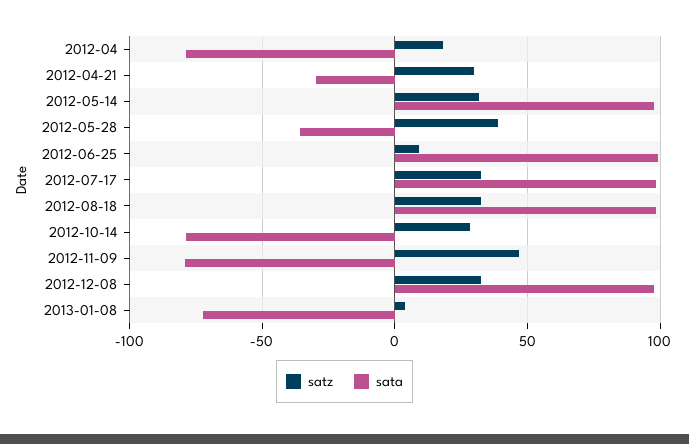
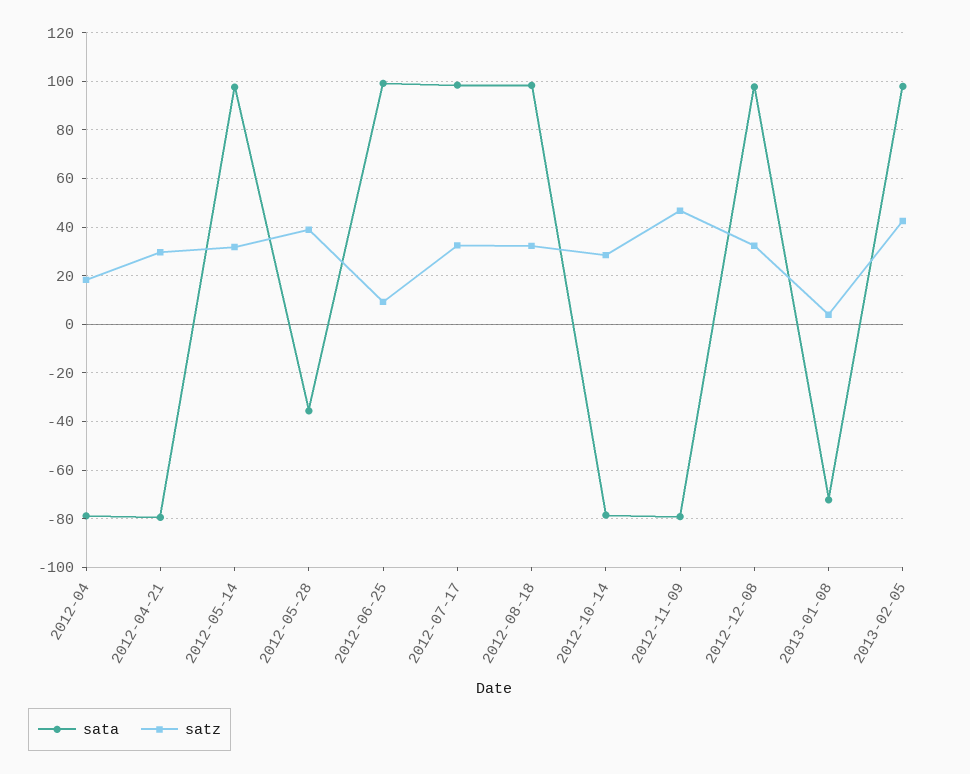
sata, 2012-04-21: -30 -> -80
sata, 2013-02-05: none -> 97.5
satz, 2013-02-05: none -> 42.5

